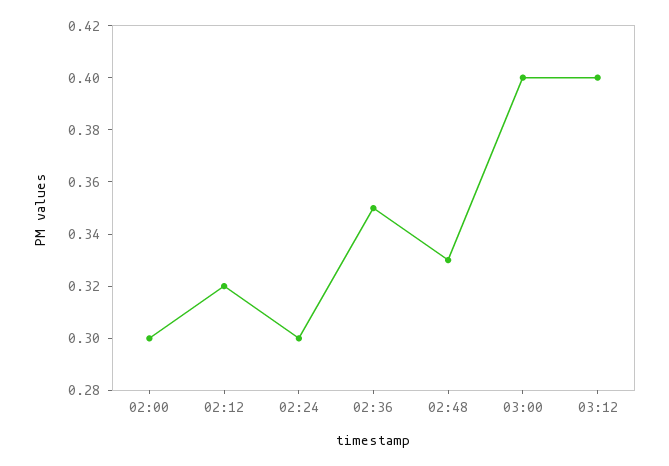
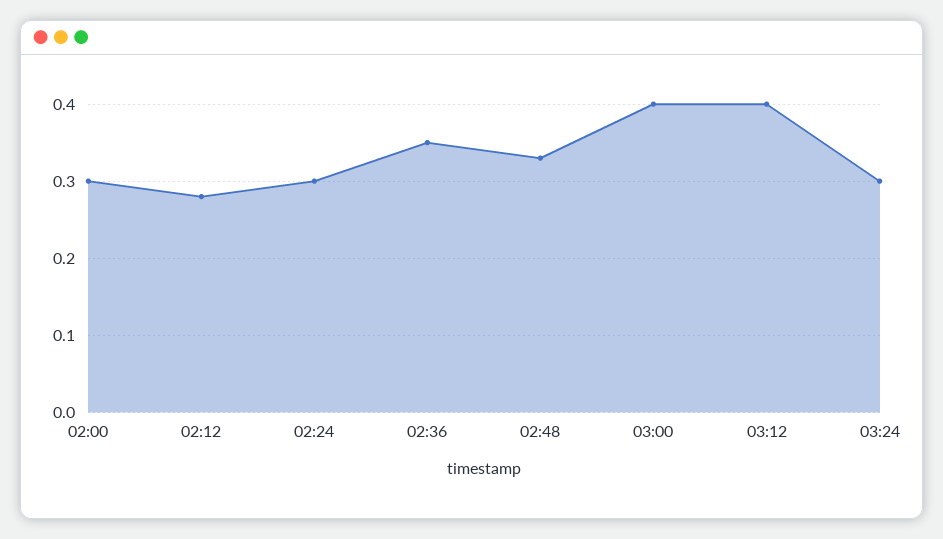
02:12: 0.32 -> 0.28
03:24: none -> 0.3

